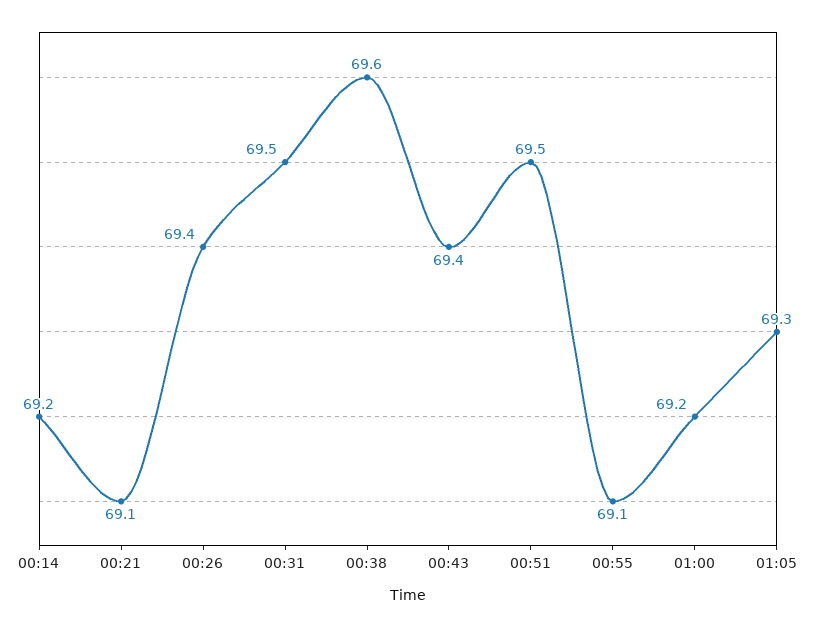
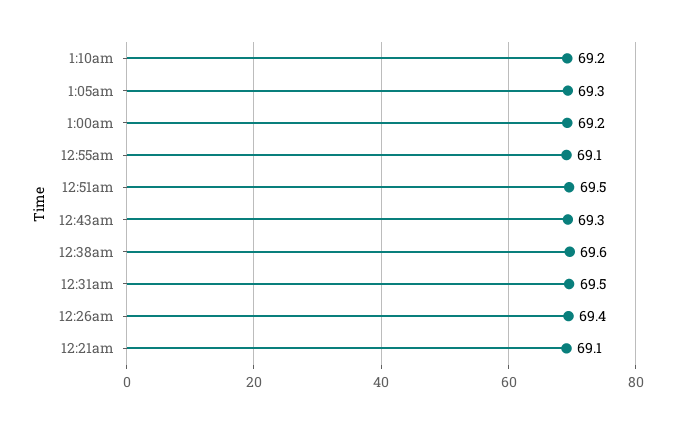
00:14: 69.2 -> none
00:43: 69.4 -> 69.3
1:10am: none -> 69.2

